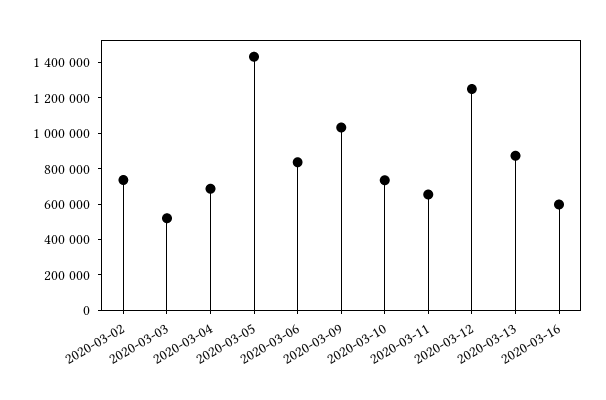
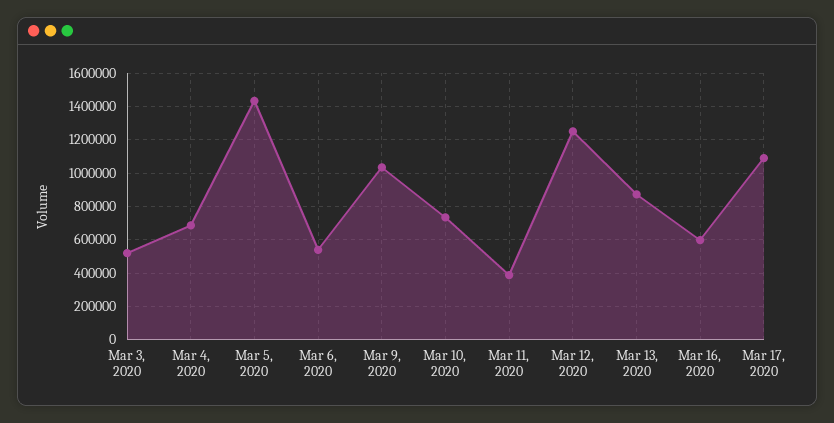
2020-03-02: 750000 -> none
2020-03-06: 850000 -> 550000
2020-03-11: 650000 -> 400000
Mar 17, 2020: none -> 1100000

